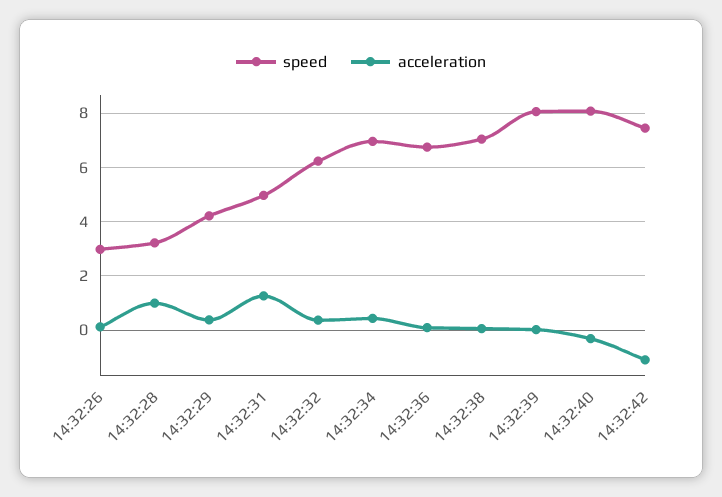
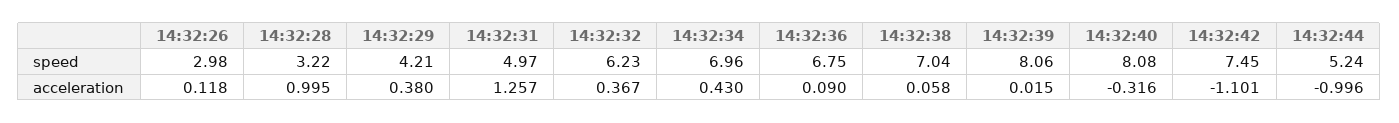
speed, 14:32:44: none -> 5.24
acceleration, 14:32:44: none -> -0.996

